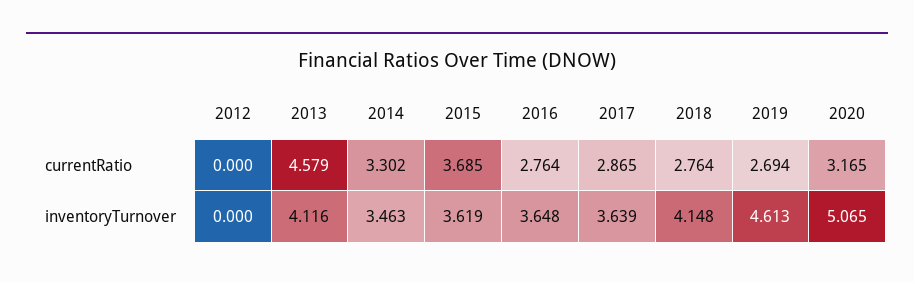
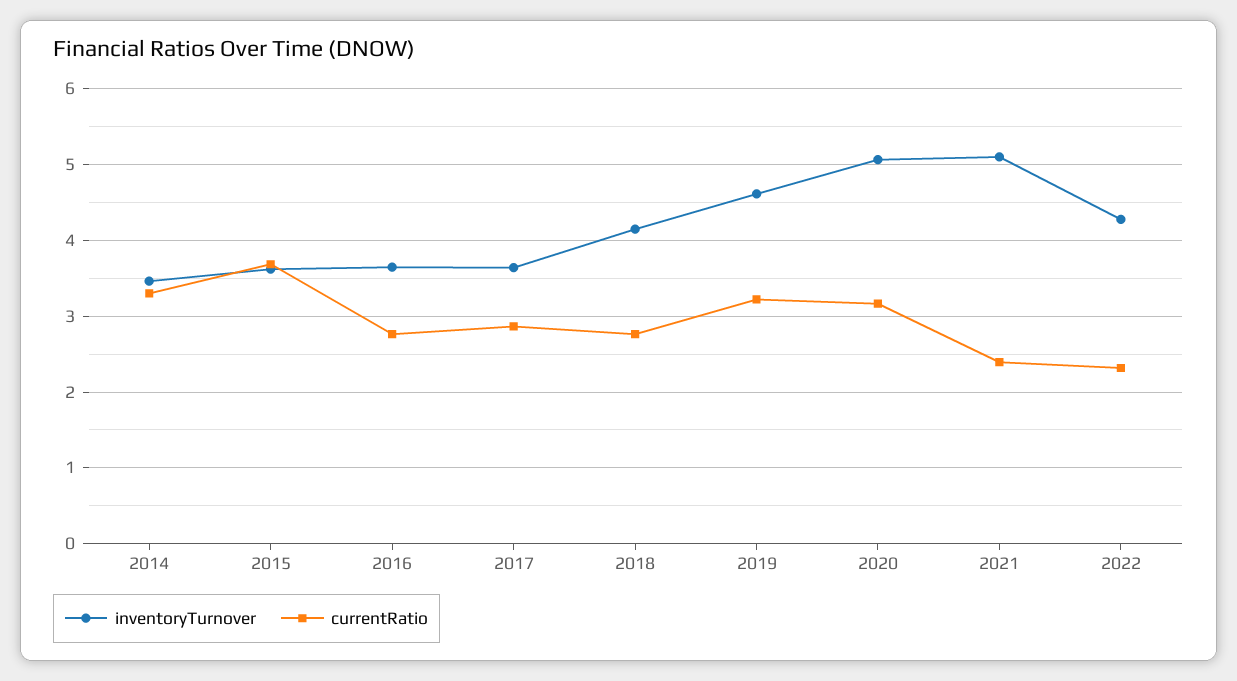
currentRatio, 2012: 0 -> none
currentRatio, 2013: 4.579 -> none
currentRatio, 2019: 2.694 -> 3.2
inventoryTurnover, 2012: 0 -> none
inventoryTurnover, 2013: 4.116 -> none
inventoryTurnover, 2021: none -> 5.1
currentRatio, 2021: none -> 2.4
inventoryTurnover, 2022: none -> 4.3
currentRatio, 2022: none -> 2.3

